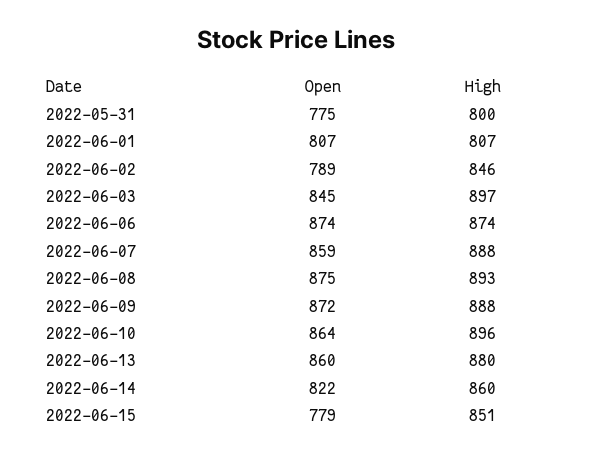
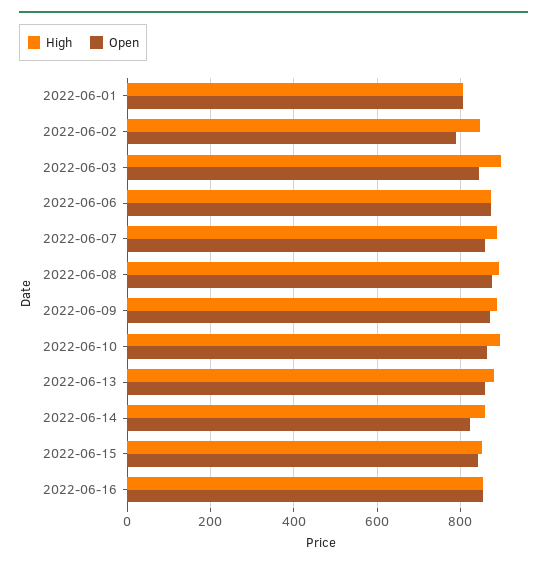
Open, 2022-05-31: 775 -> none
High, 2022-05-31: 800 -> none
Open, 2022-06-15: 779 -> 840
High, 2022-06-16: none -> 860
Open, 2022-06-16: none -> 860

